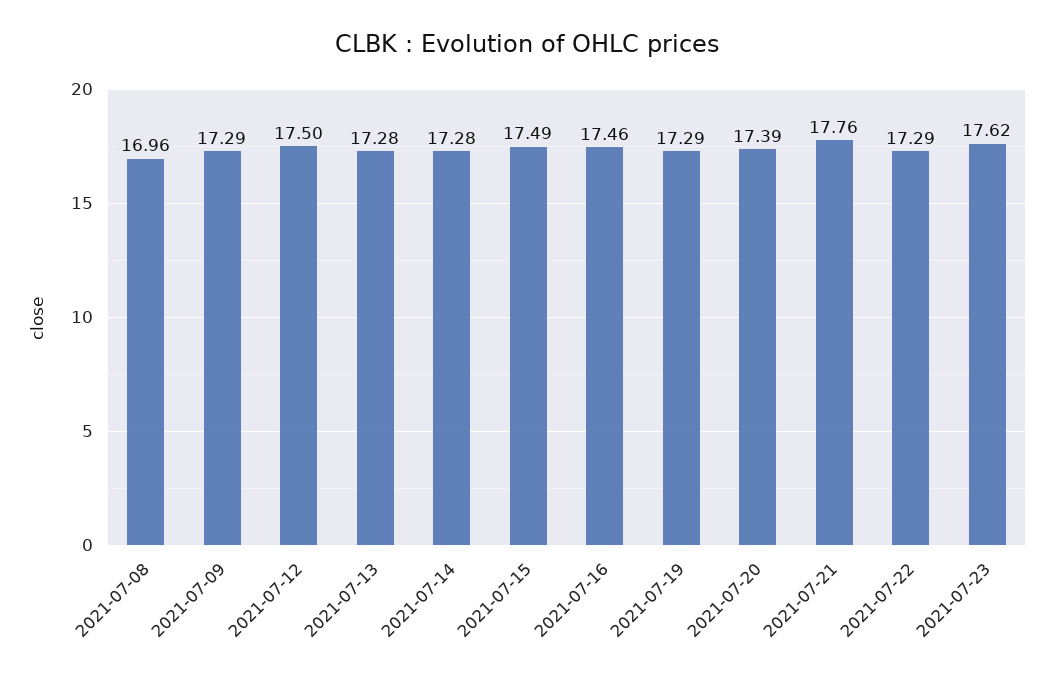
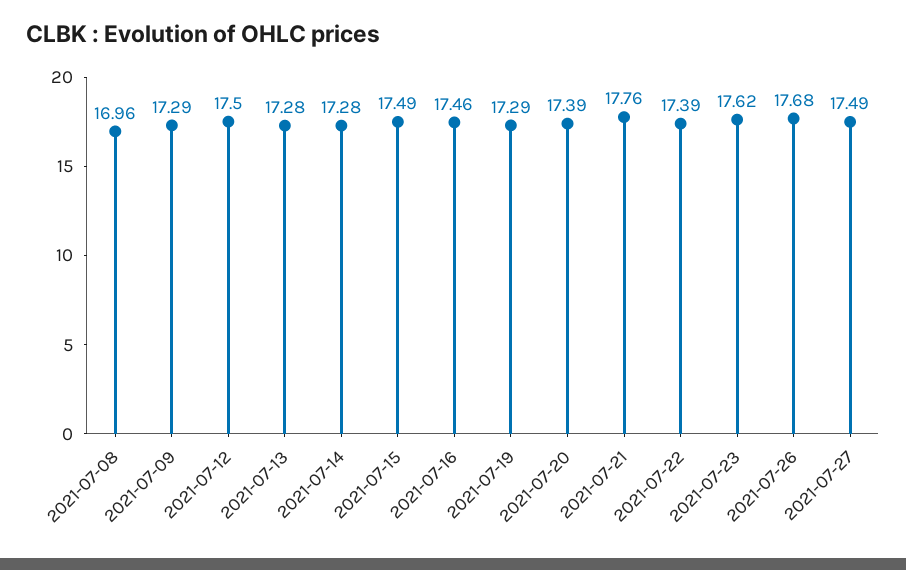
2021-07-22: 17.29 -> 17.39
2021-07-26: none -> 17.68
2021-07-27: none -> 17.49

